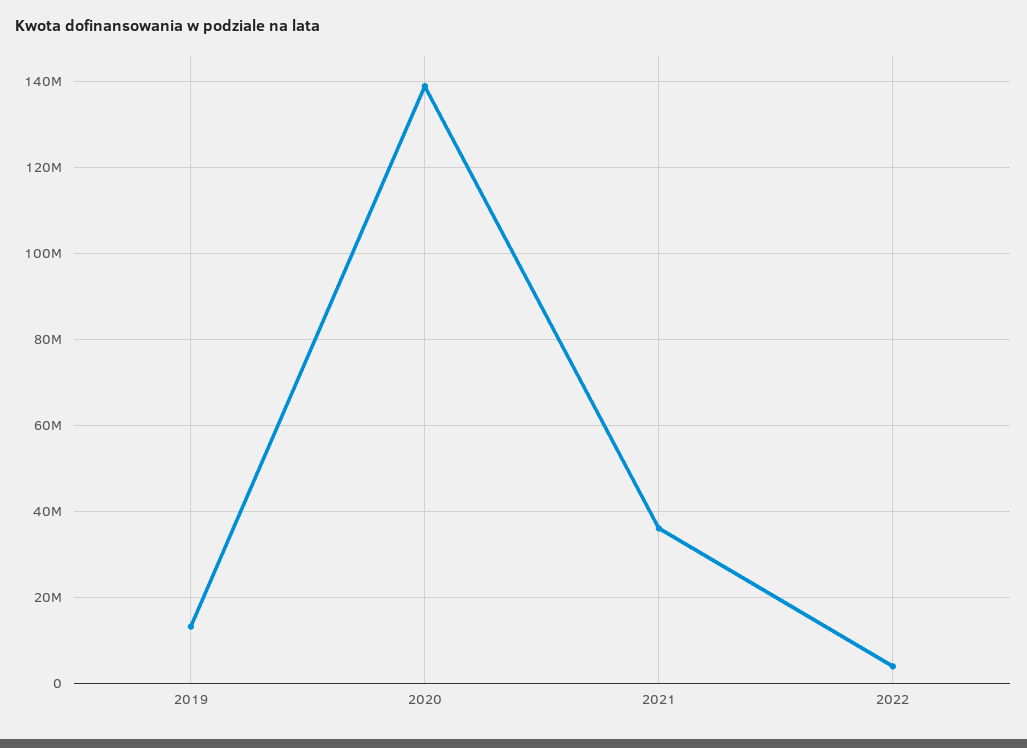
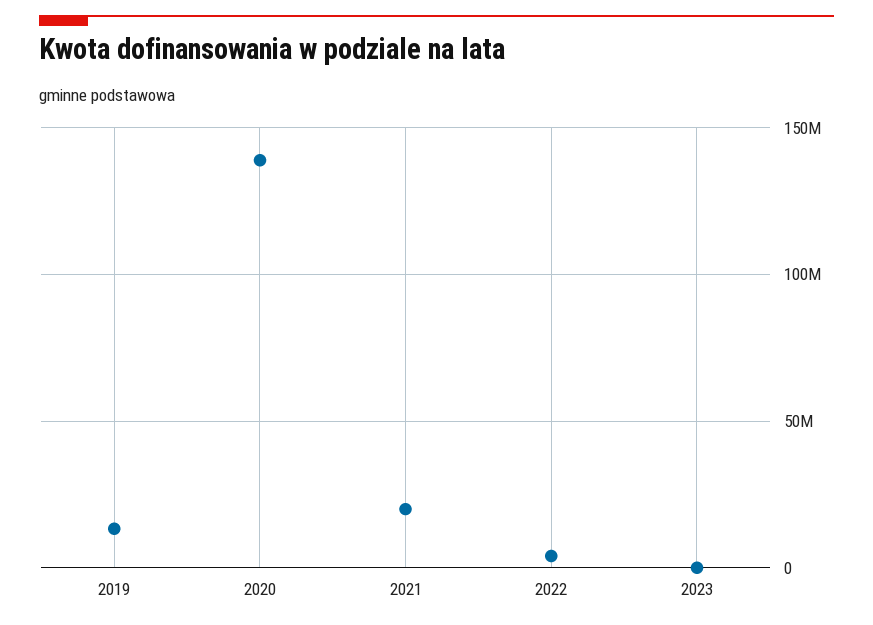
2021: 36000000 -> 20000000
2023: none -> 0

